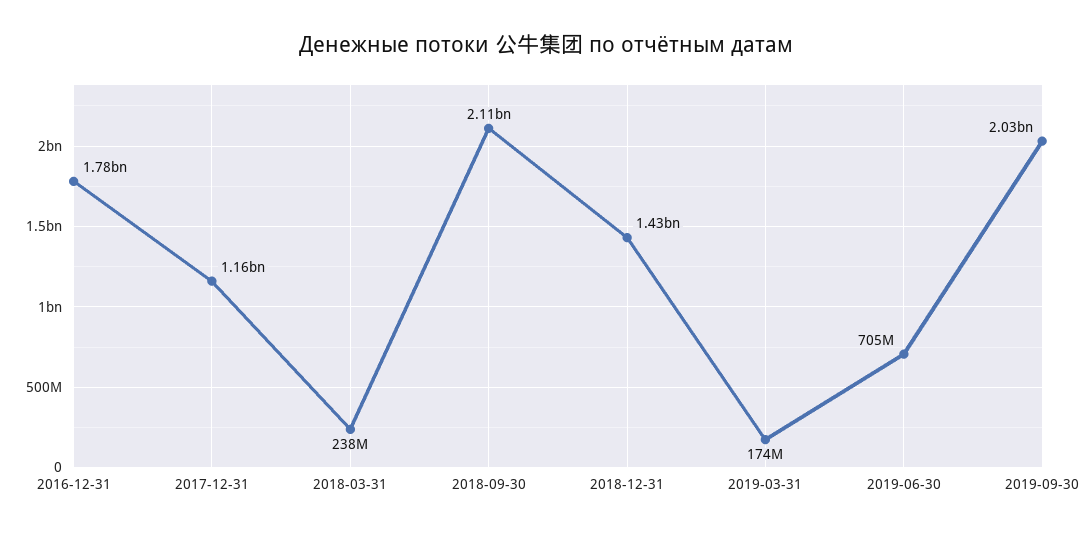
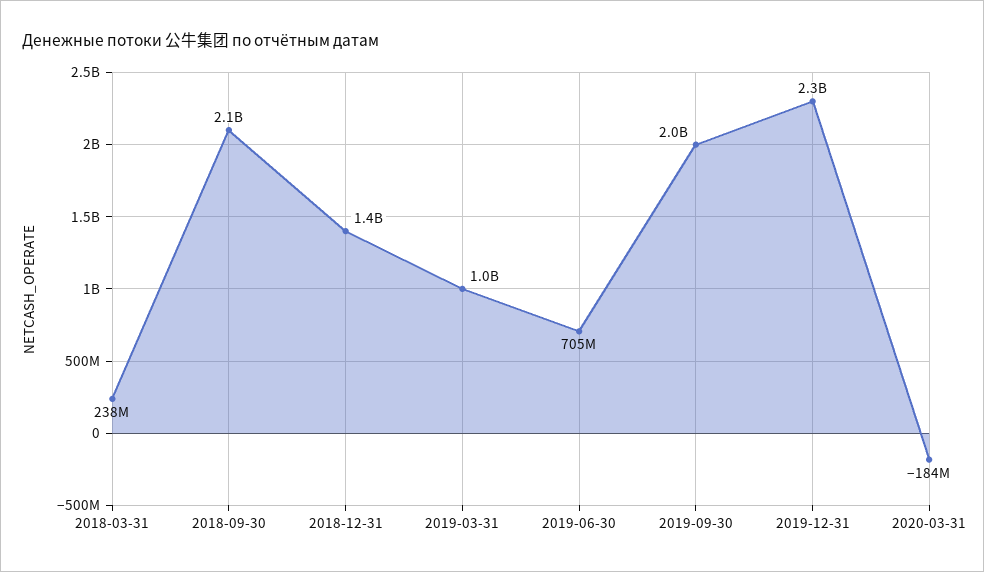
2016-12-31: 1780000000 -> none
2017-12-31: 1160000000 -> none
2019-03-31: 174000000 -> 1000000000
2019-12-31: none -> 2300000000
2020-03-31: none -> -184000000

